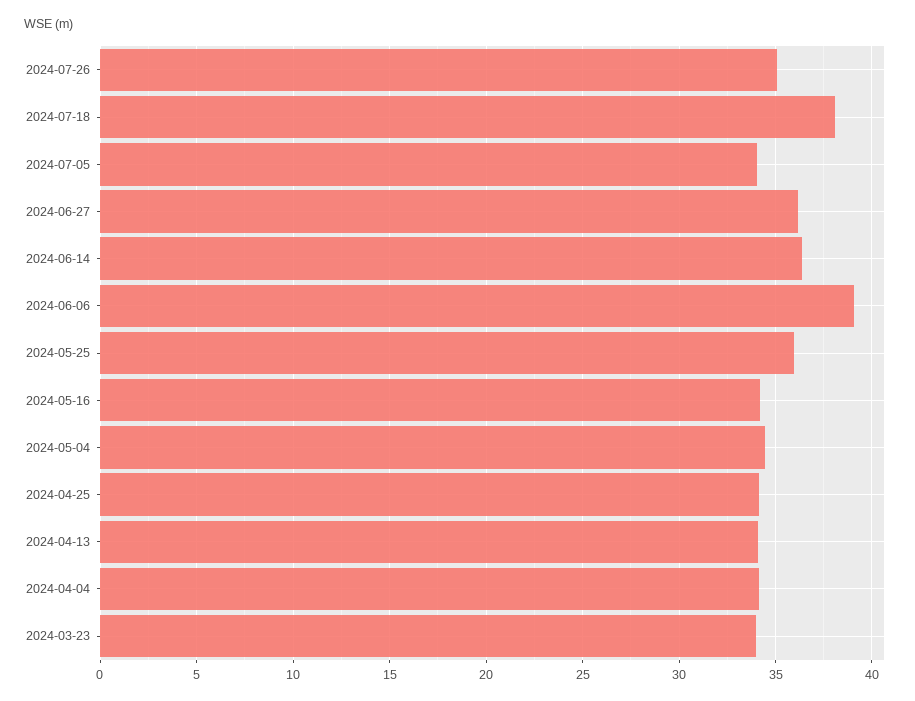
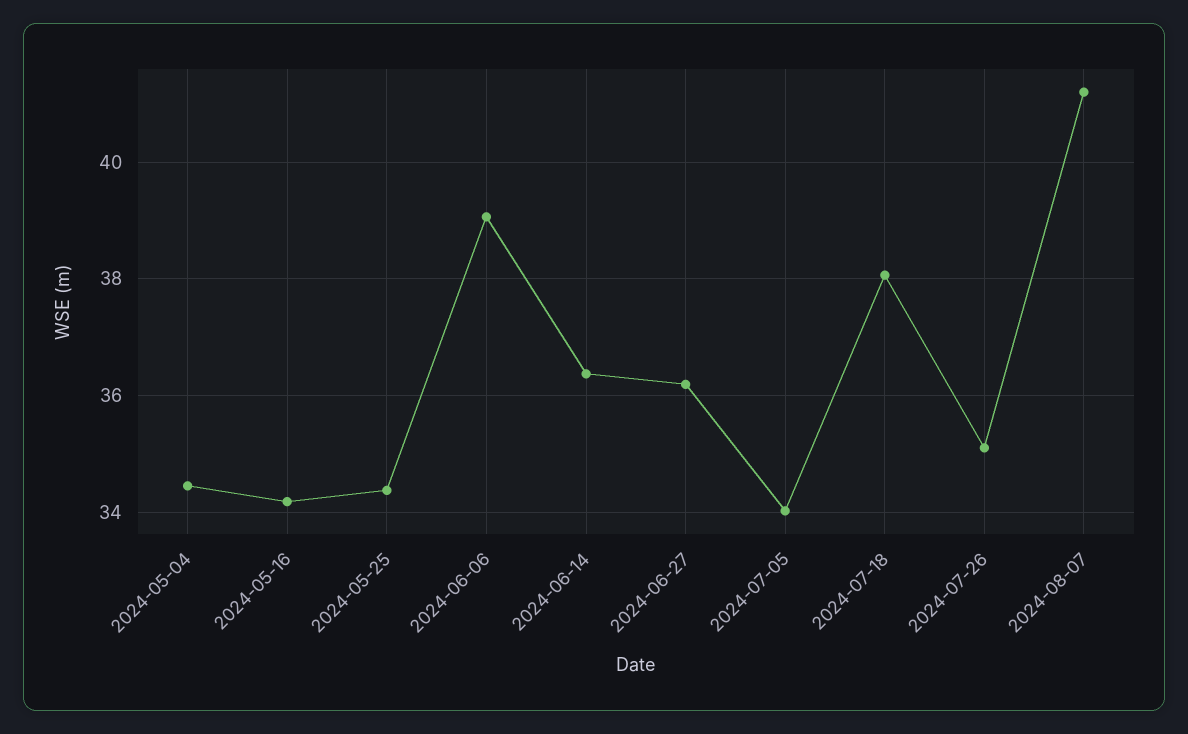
2024-05-25: 36 -> 34.4
2024-04-25: 34 -> none
2024-04-13: 34 -> none
2024-04-04: 34 -> none
2024-03-23: 34 -> none
2024-08-07: none -> 41.2

